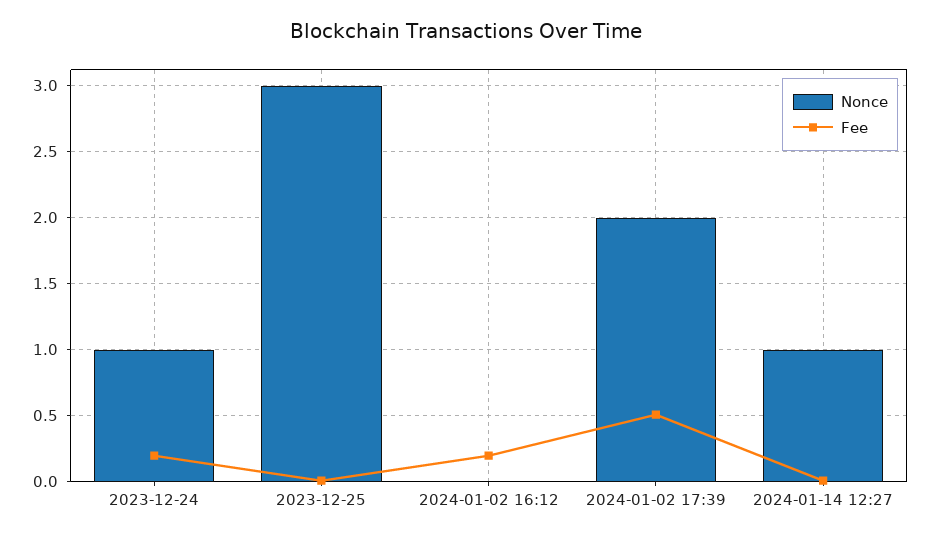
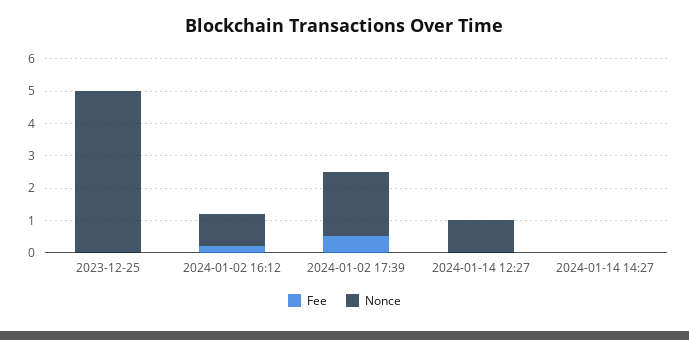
Nonce, 2023-12-24: 1 -> none
Fee, 2023-12-24: 0.2 -> none
Nonce, 2023-12-25: 3 -> 5
Nonce, 2024-01-02 16:12: 0 -> 1
Fee, 2024-01-14 14:27: none -> 0
Nonce, 2024-01-14 14:27: none -> 0

